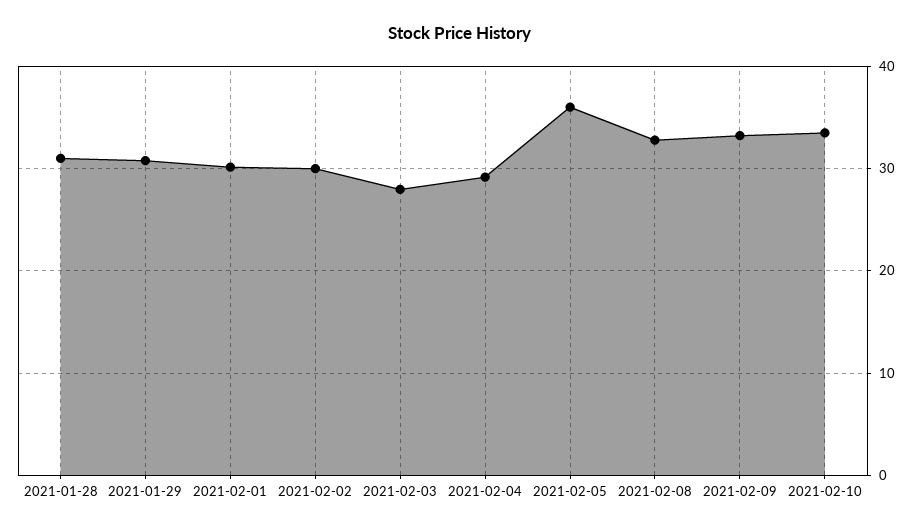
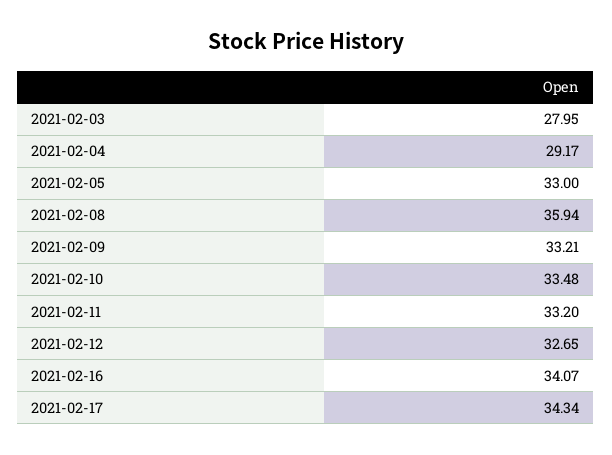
2021-01-28: 31 -> none
2021-01-29: 31 -> none
2021-02-01: 30 -> none
2021-02-02: 30 -> none
2021-02-05: 36 -> 33
2021-02-08: 33 -> 35.94
2021-02-11: none -> 33.2
2021-02-12: none -> 32.65
2021-02-16: none -> 34.07
2021-02-17: none -> 34.34

